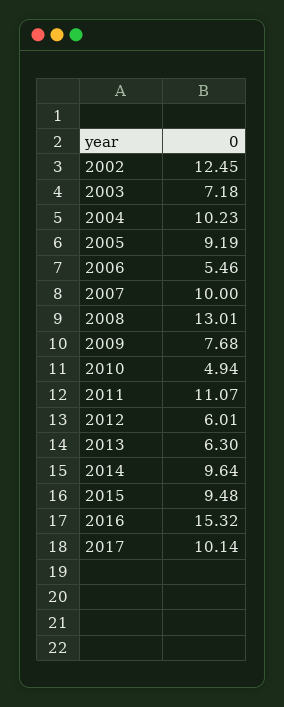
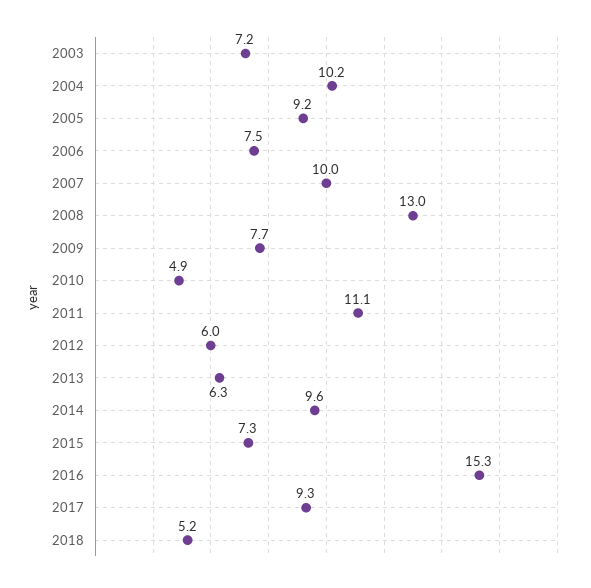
2002: 12.45 -> none
2006: 5.46 -> 7.5
2015: 9.48 -> 7.3
2017: 10.14 -> 9.3
2018: none -> 5.2

